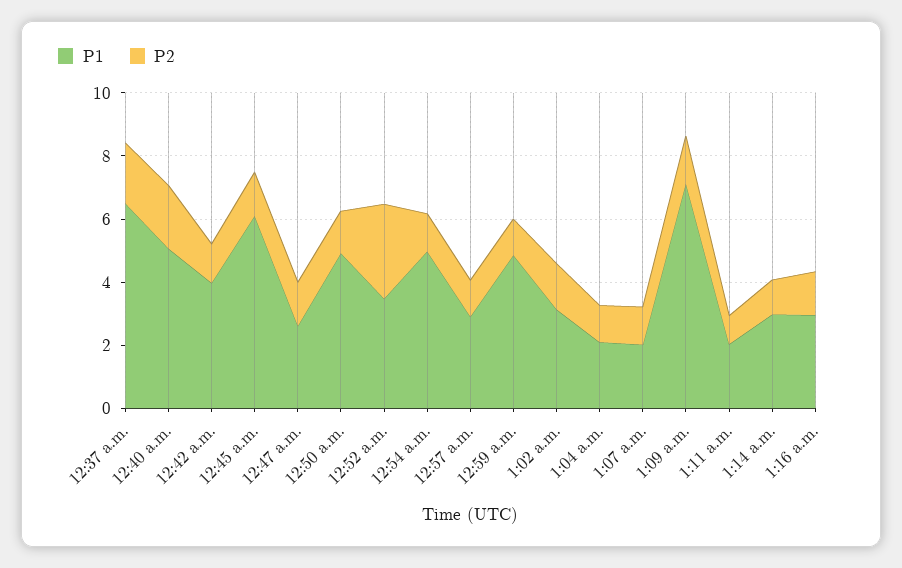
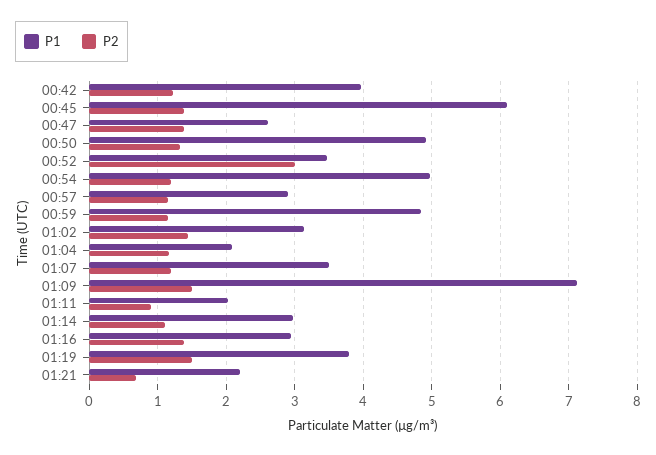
P1, 12:37 a.m.: 6.5 -> none
P2, 12:37 a.m.: 2 -> none
P1, 12:40 a.m.: 5 -> none
P2, 12:40 a.m.: 2 -> none
P1, 1:07 a.m.: 2 -> 3.5
P1, 01:19: none -> 3.8
P2, 01:19: none -> 1.5
P1, 01:21: none -> 2.2
P2, 01:21: none -> 0.7

